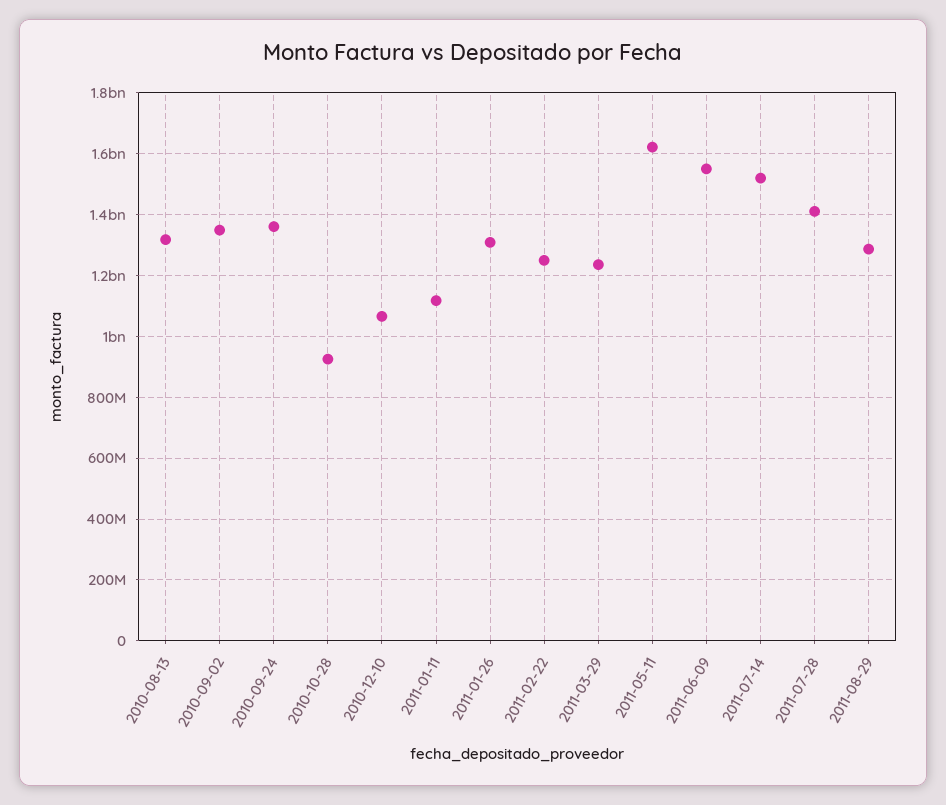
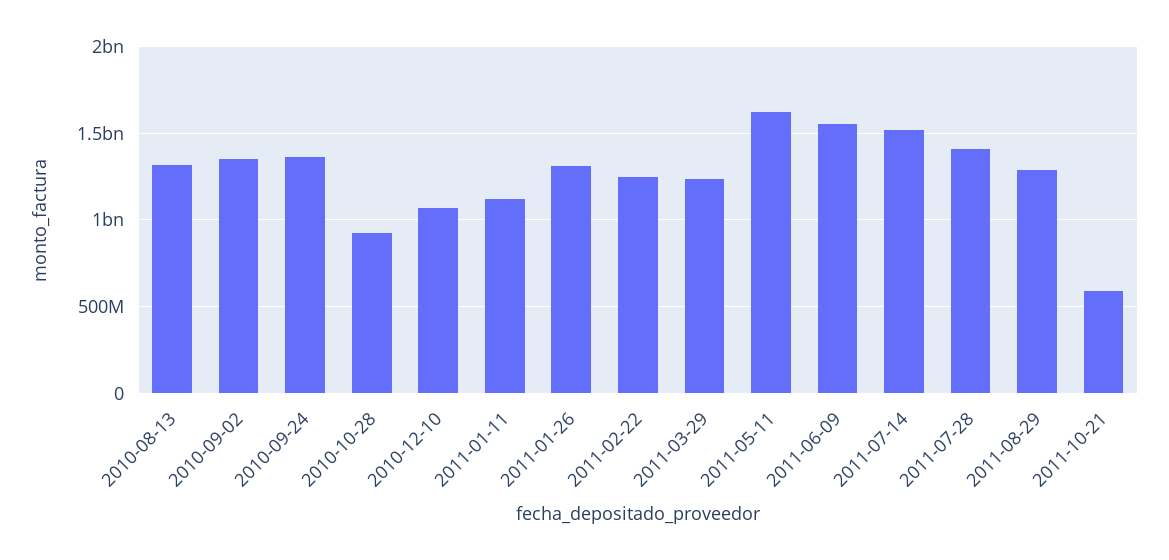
2011-10-21: none -> 600000000

